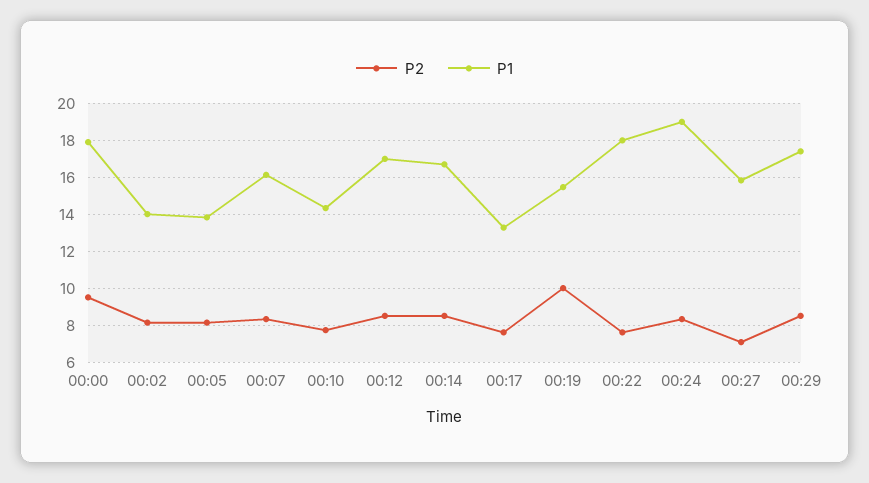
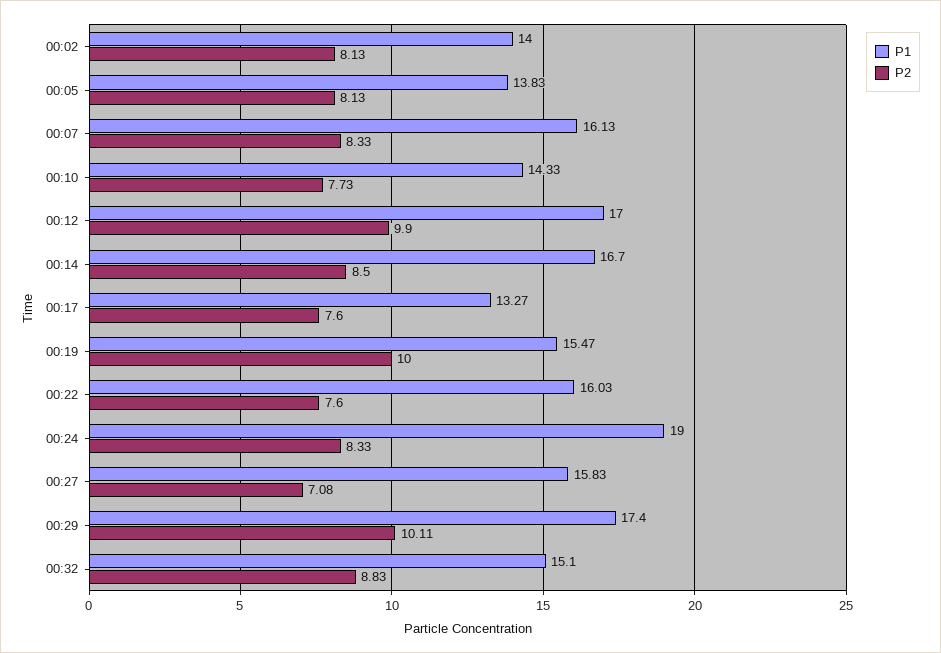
P2, 00:00: 9.5 -> none
P1, 00:00: 18 -> none
P2, 00:12: 8.5 -> 9.9
P1, 00:22: 18 -> 16.03
P2, 00:29: 8.5 -> 10.11
P1, 00:32: none -> 15.1
P2, 00:32: none -> 8.83

